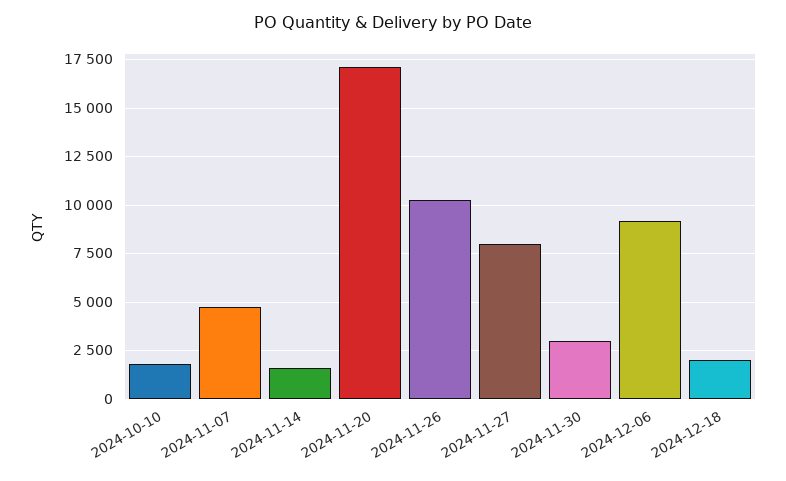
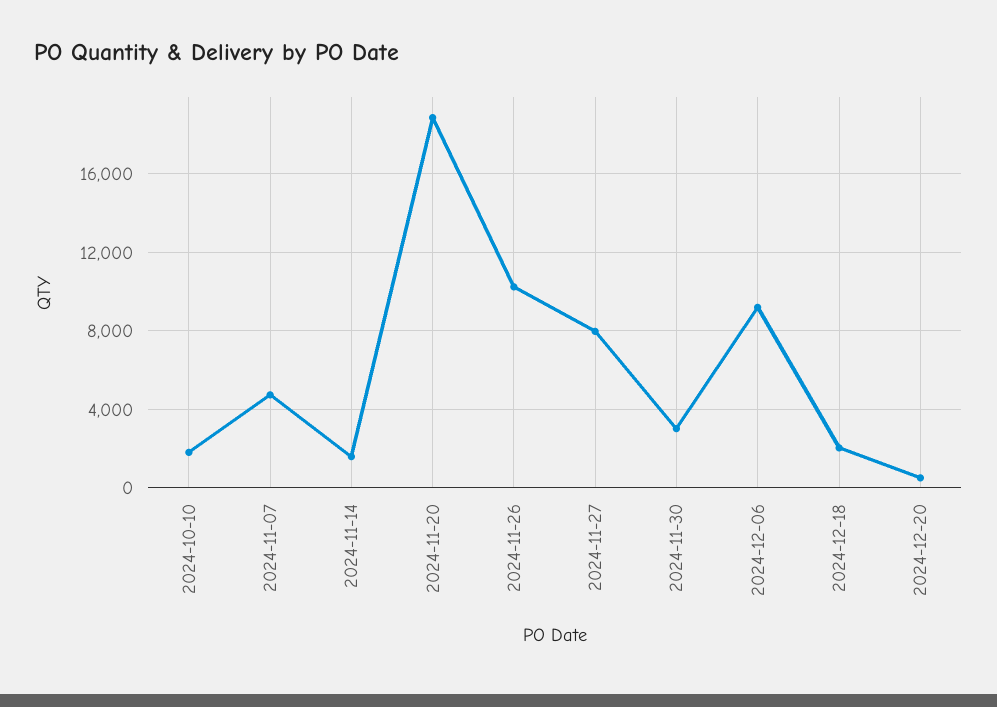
2024-11-20: 17000 -> 19000
2024-12-20: none -> 500

